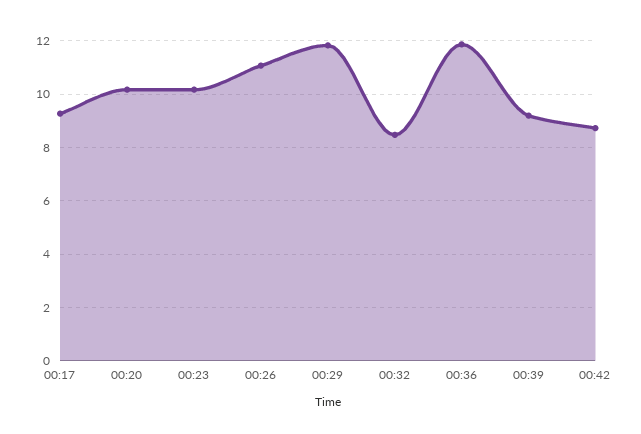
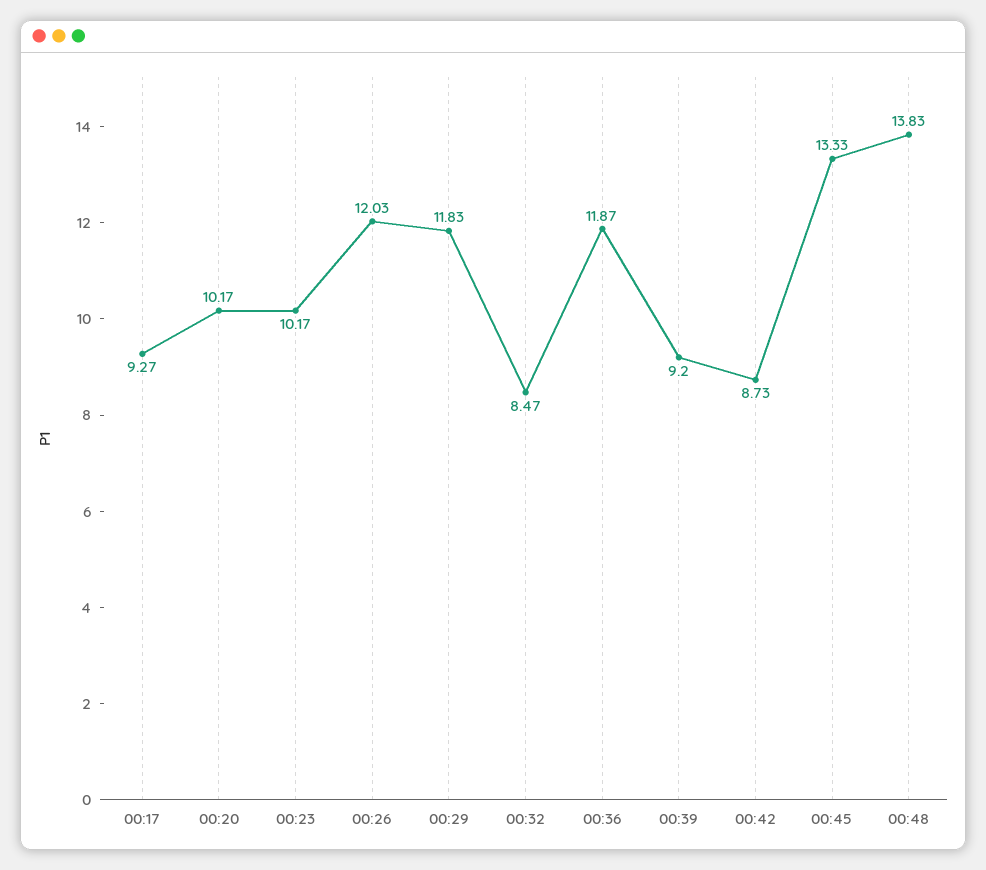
00:26: 11 -> 12.03
00:45: none -> 13.33
00:48: none -> 13.83

